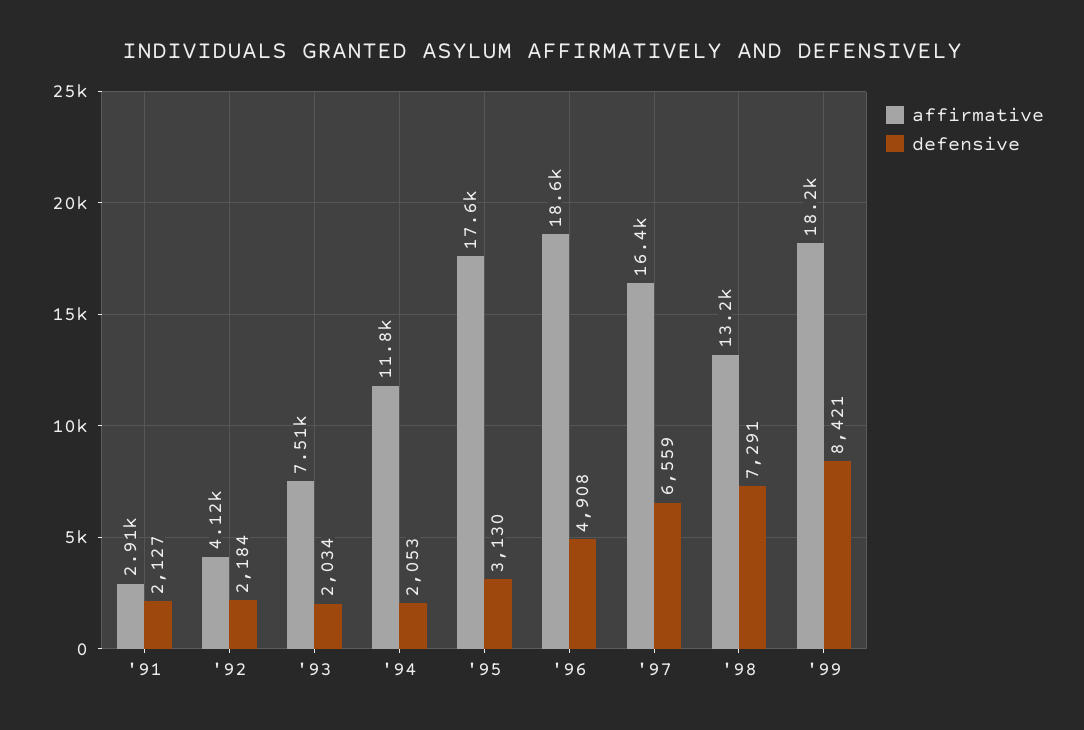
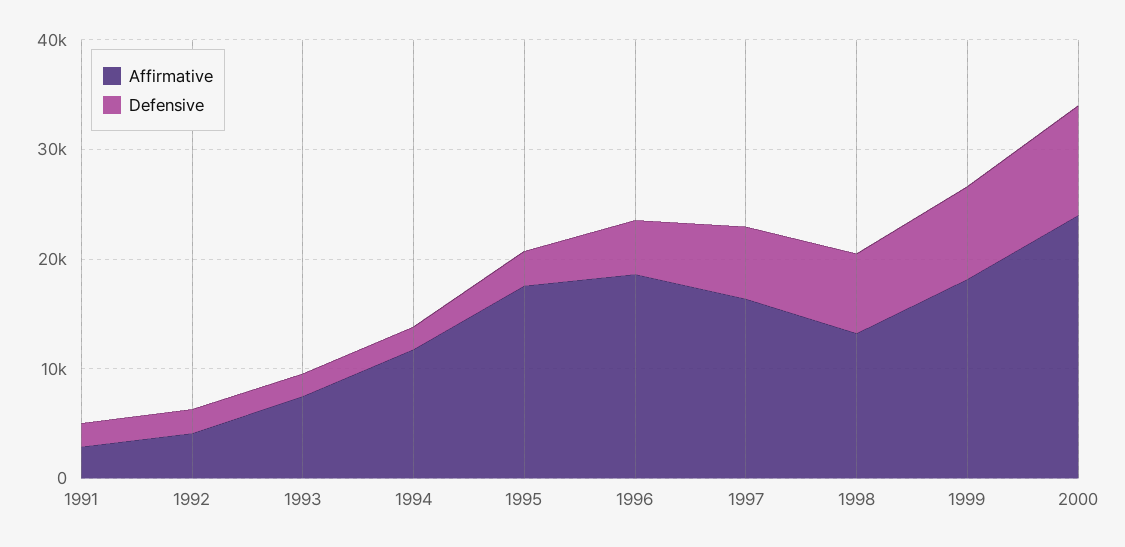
affirmative, 2000: none -> 24000
defensive, 2000: none -> 10000

